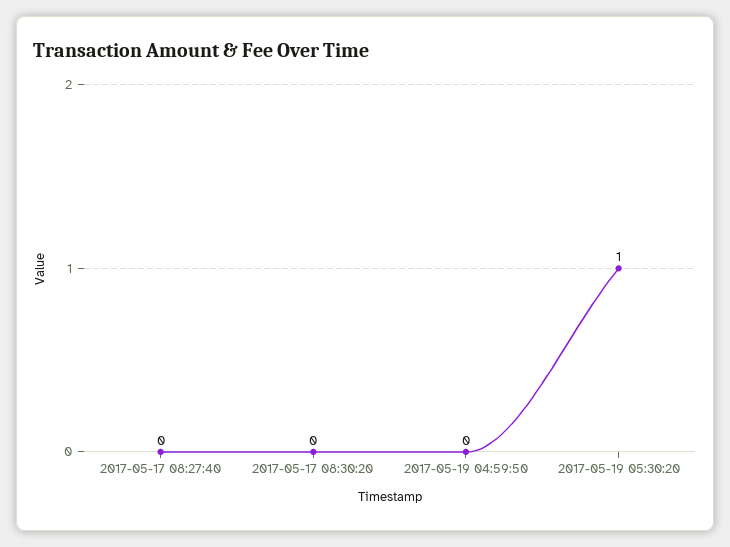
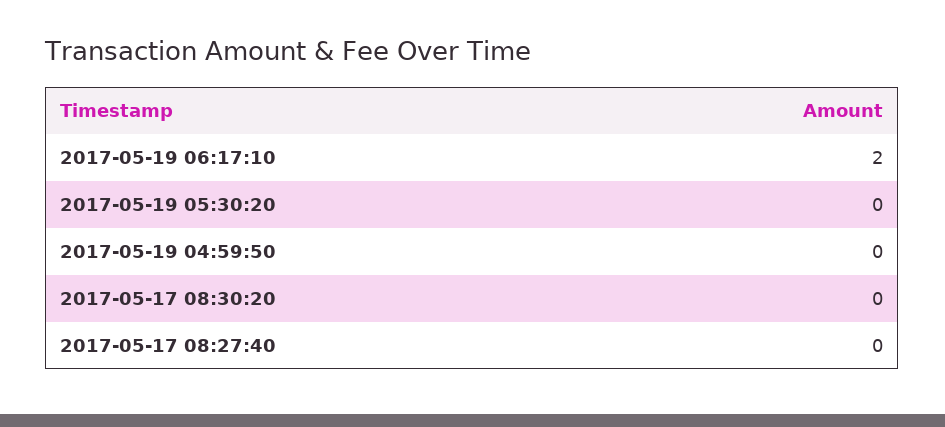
2017-05-19 05:30:20: 1 -> 0
2017-05-19 06:17:10: none -> 2

